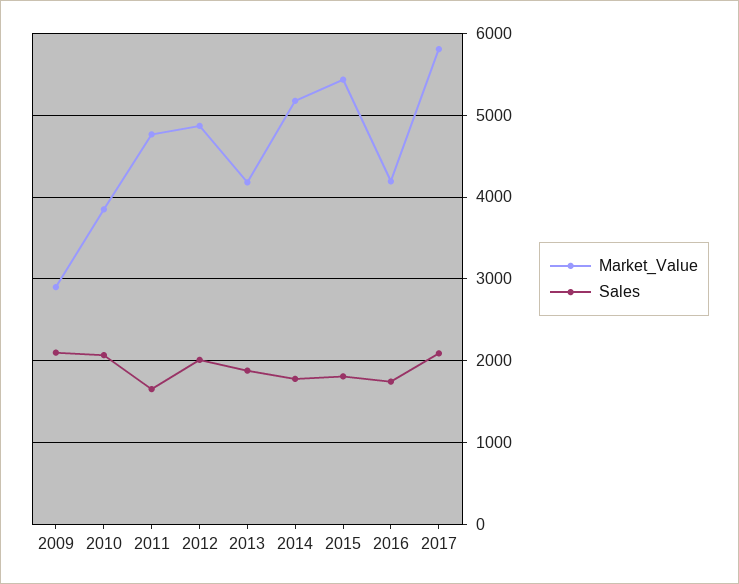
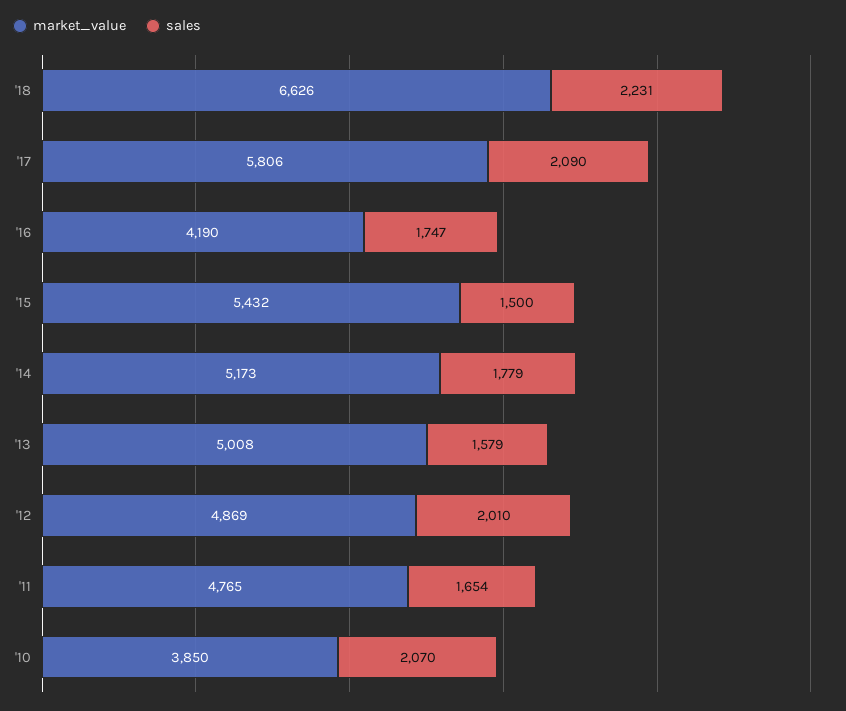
Market_Value, 2009: 2900 -> none
Sales, 2009: 2100 -> none
Market_Value, 2013: 4200 -> 5008
Sales, 2013: 1900 -> 1579
Sales, 2015: 1800 -> 1500
Market_Value, '18: none -> 6626
Sales, '18: none -> 2231

